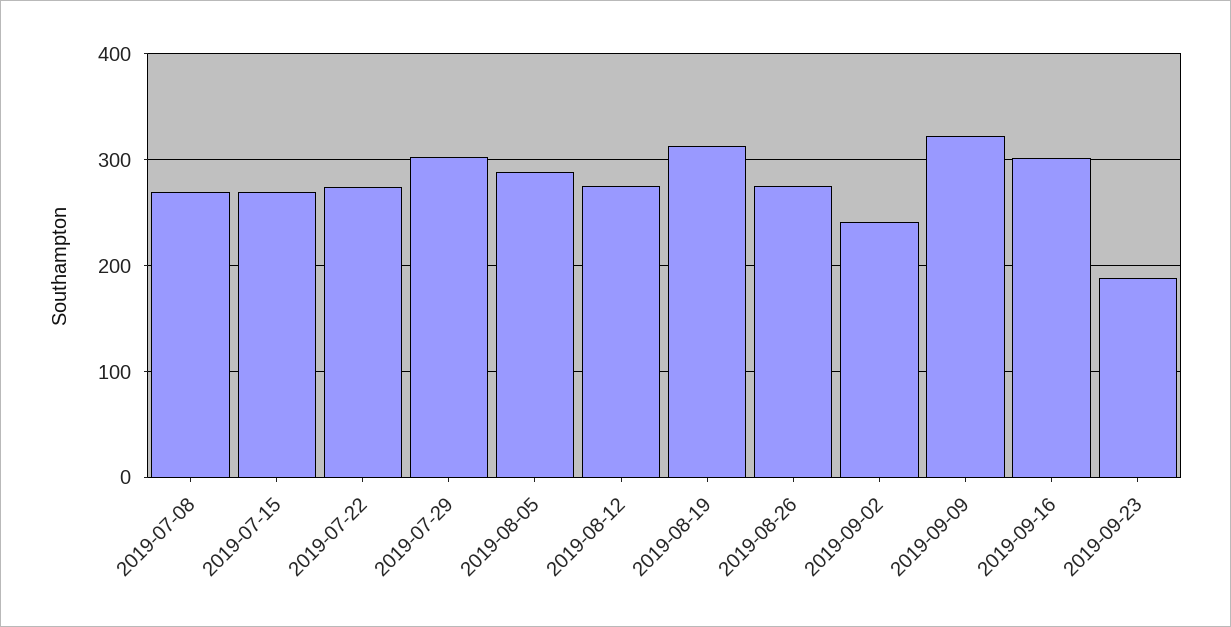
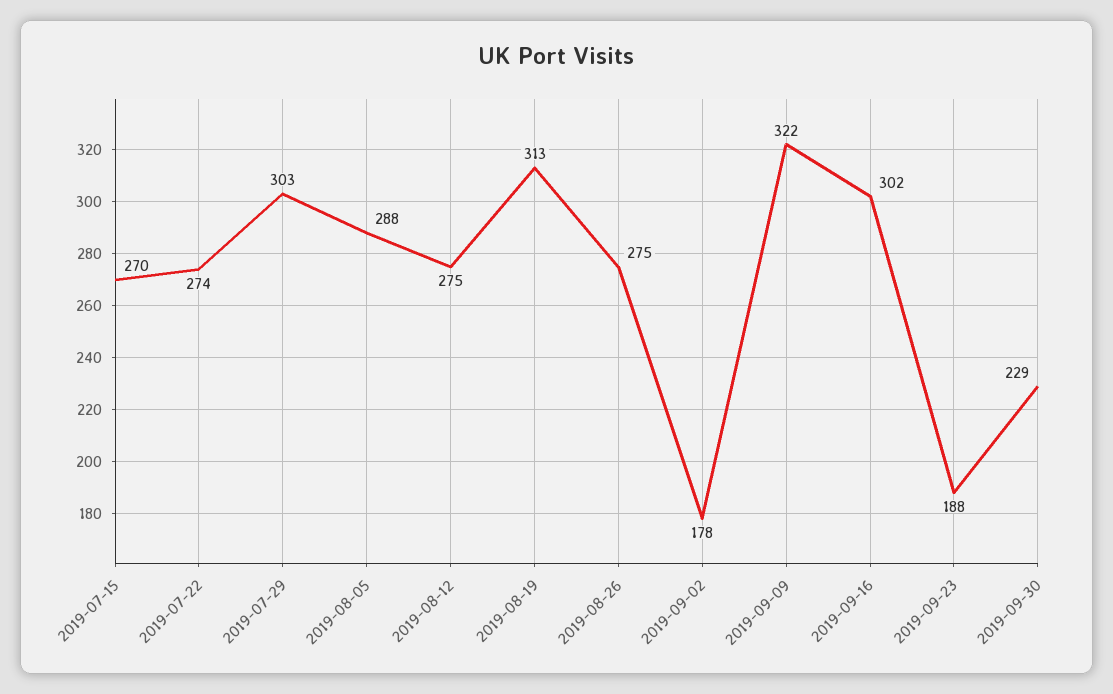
2019-07-08: 270 -> none
2019-09-02: 240 -> 178
2019-09-30: none -> 229

